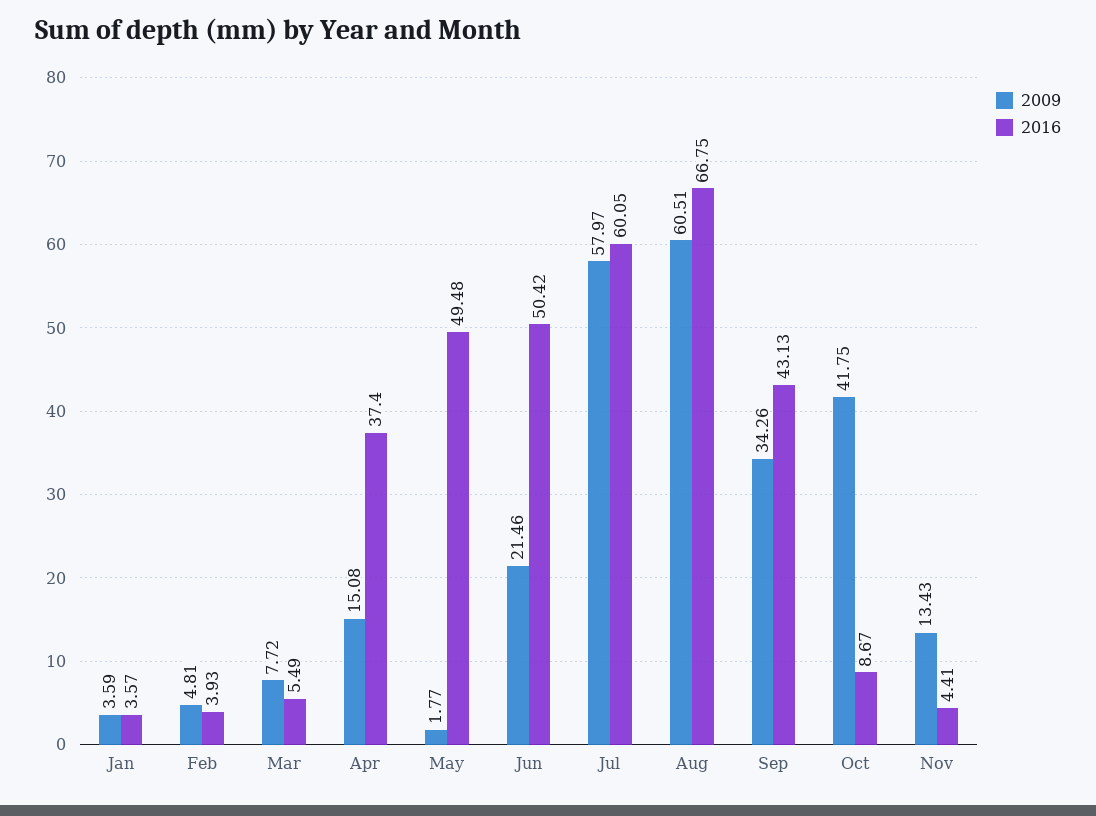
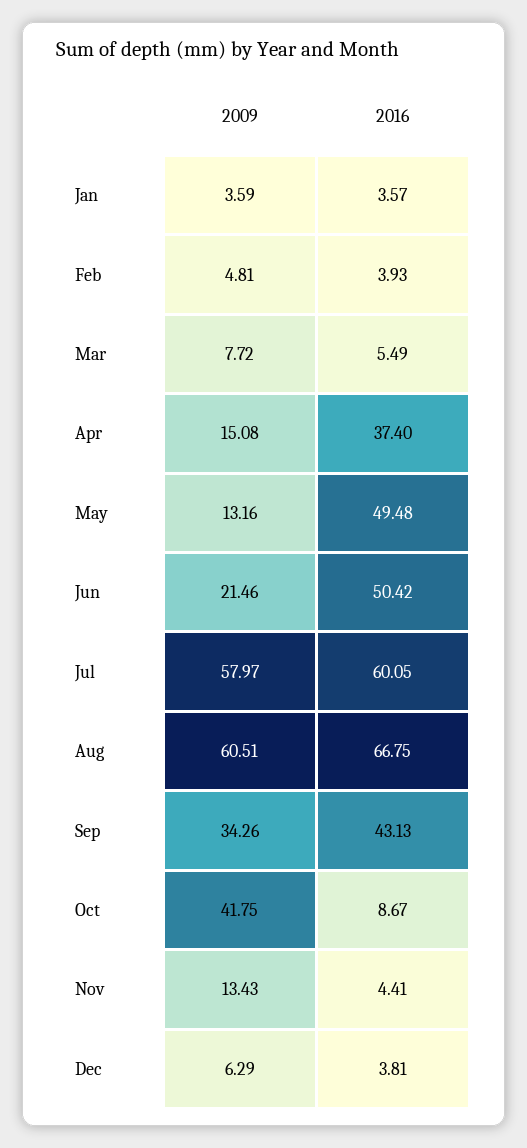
2009, May: 1.77 -> 13.16
2009, Dec: none -> 6.29
2016, Dec: none -> 3.81

